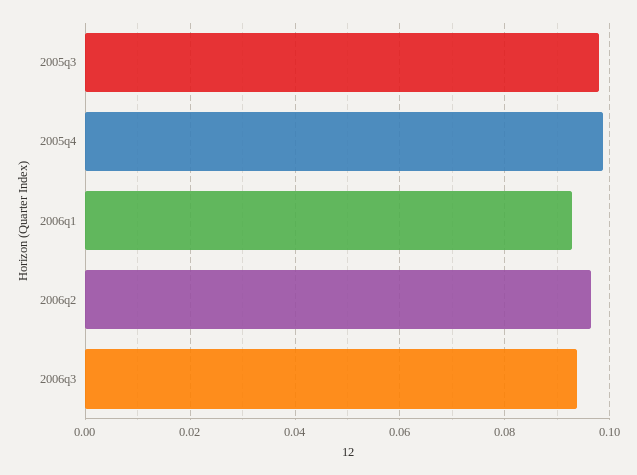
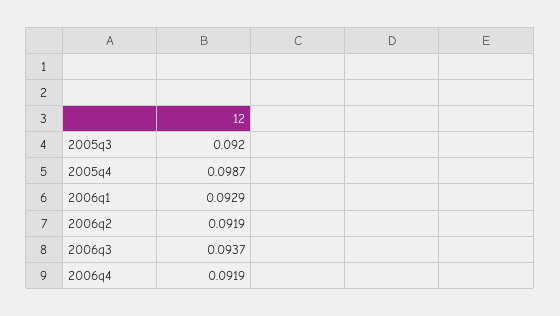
2005q3: 0.098 -> 0.092
2006q2: 0.096 -> 0.0919
2006q4: none -> 0.0919

